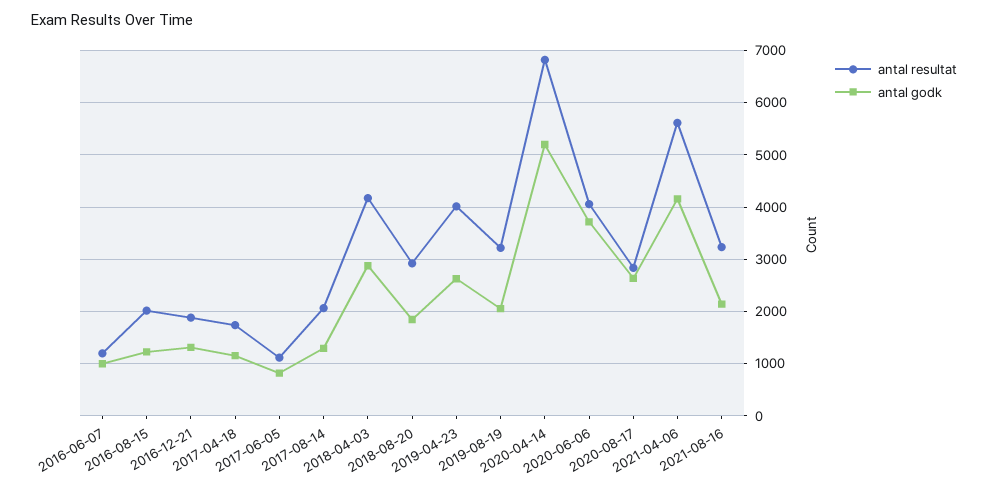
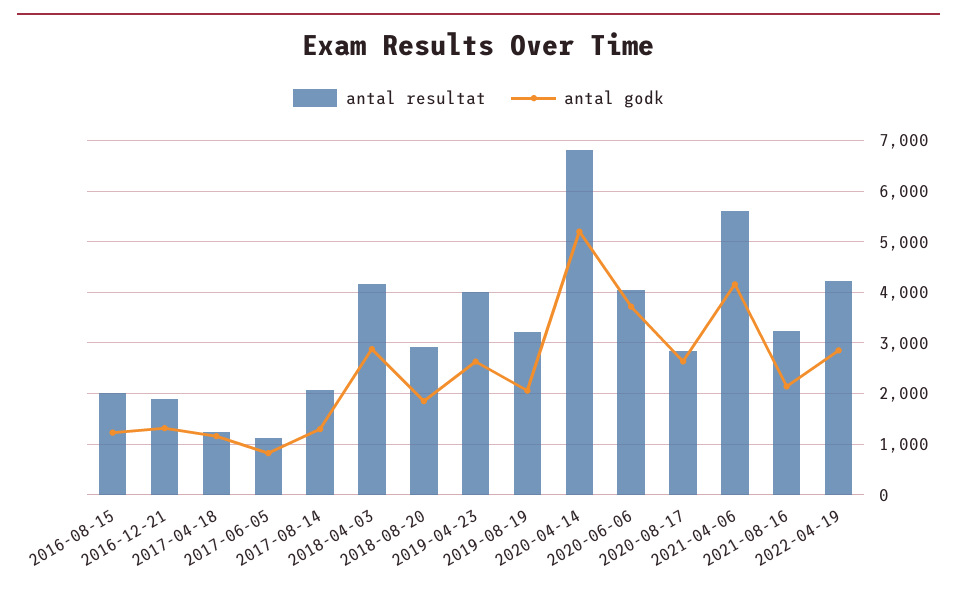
antal resultat, 2016-06-07: 1200 -> none
antal godk, 2016-06-07: 1000 -> none
antal resultat, 2017-04-18: 1800 -> 1200
antal resultat, 2022-04-19: none -> 4200
antal godk, 2022-04-19: none -> 2800

